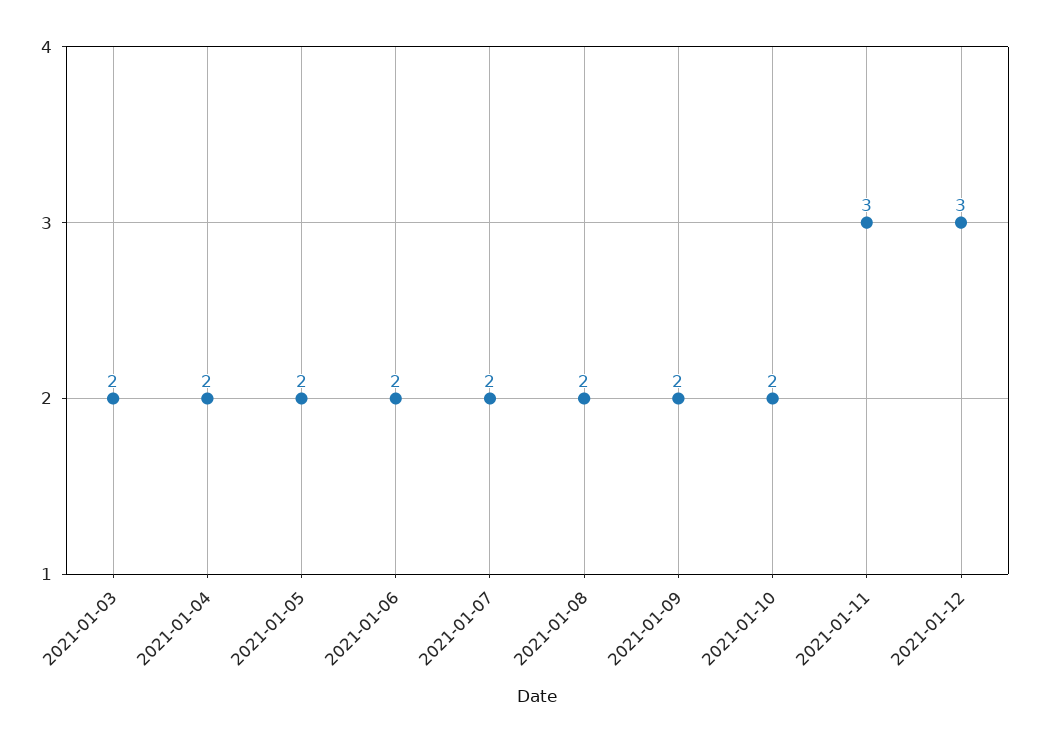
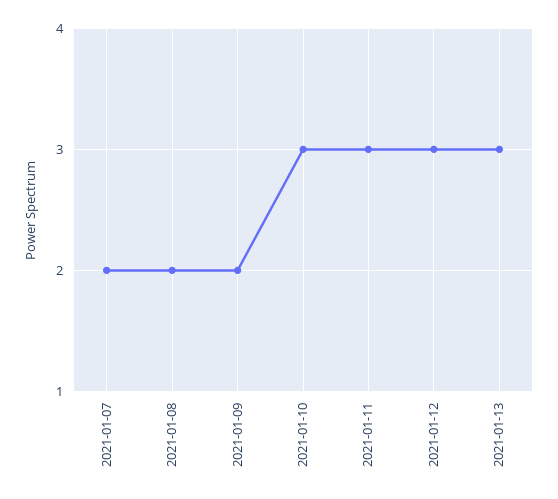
2021-01-03: 2 -> none
2021-01-04: 2 -> none
2021-01-05: 2 -> none
2021-01-06: 2 -> none
2021-01-10: 2 -> 3
2021-01-13: none -> 3

